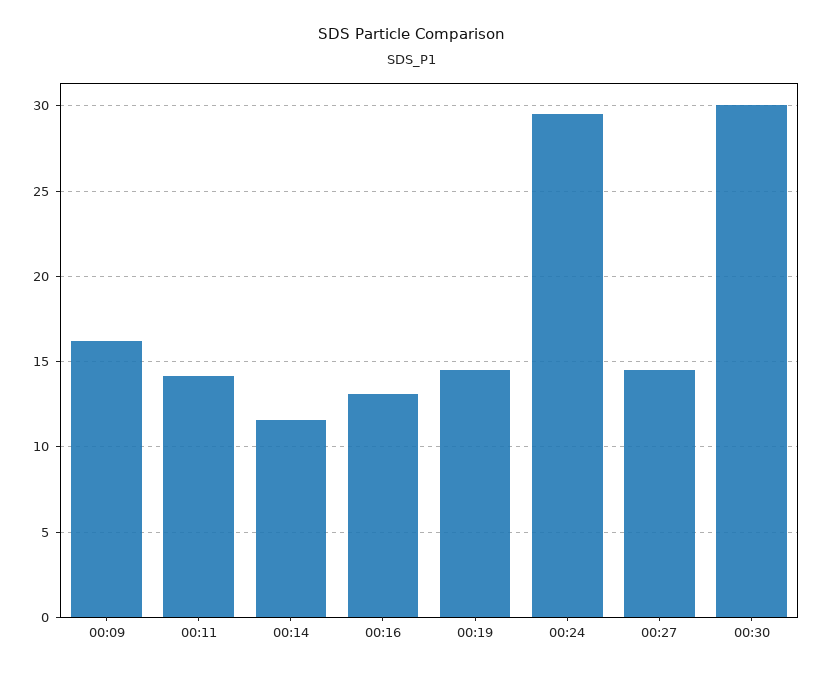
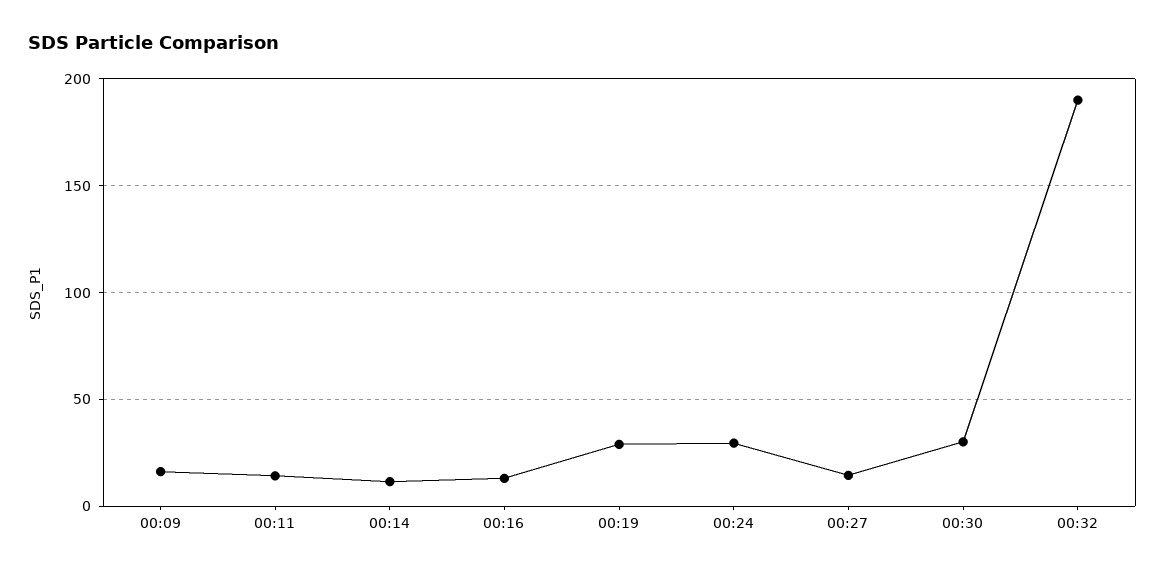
00:19: 14.5 -> 30
00:32: none -> 190

